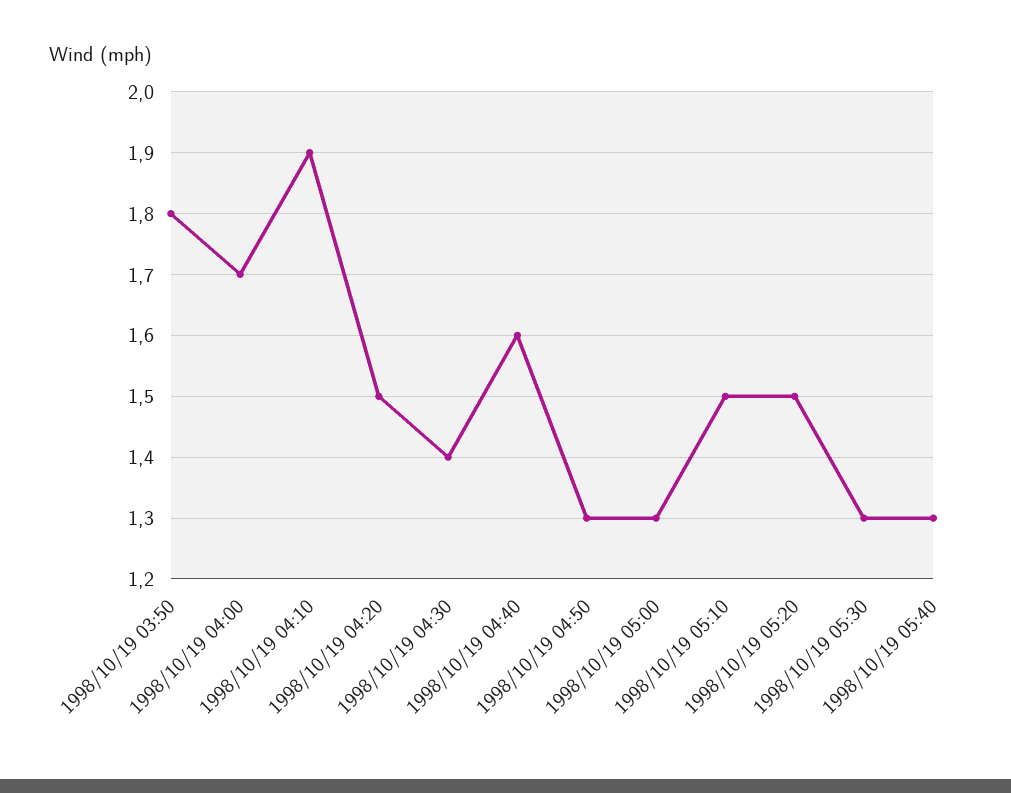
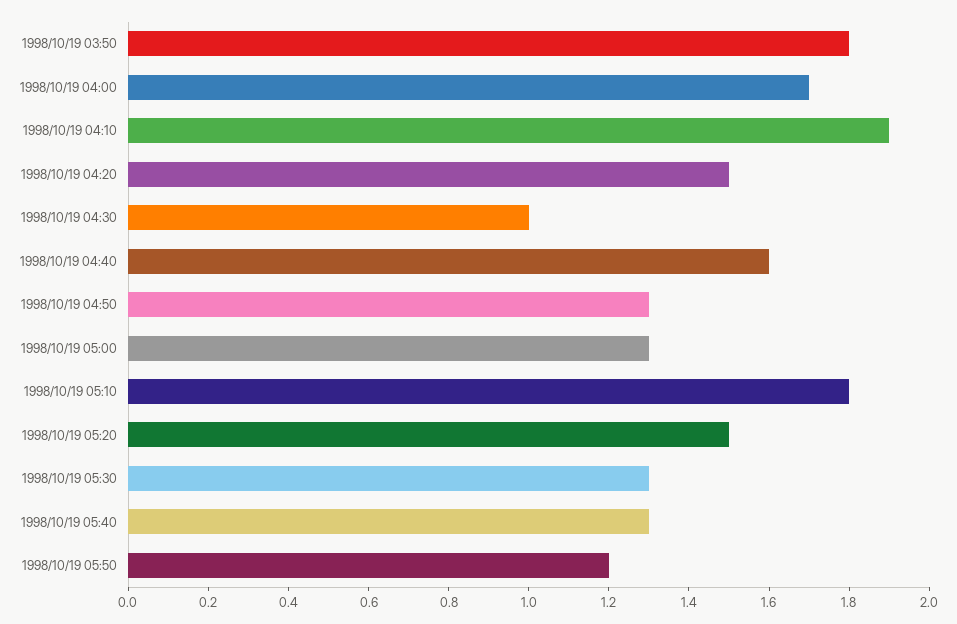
1998/10/19 04:30: 1.4 -> 1
1998/10/19 05:10: 1.5 -> 1.8
1998/10/19 05:50: none -> 1.2

